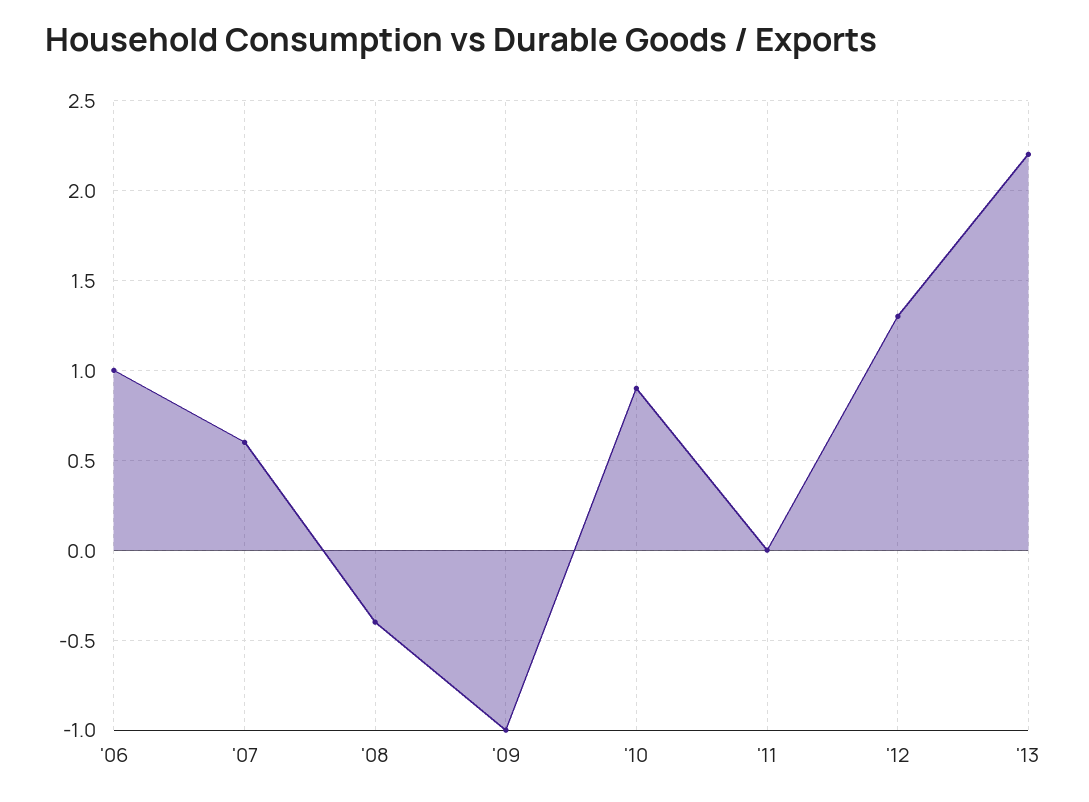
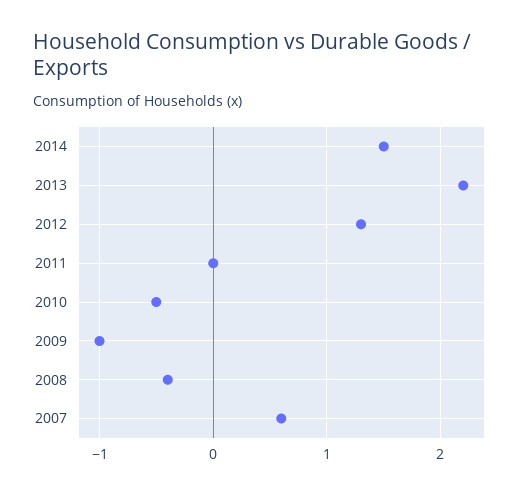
'06: 1 -> none
'10: 0.9 -> -0.5
2014: none -> 1.5

